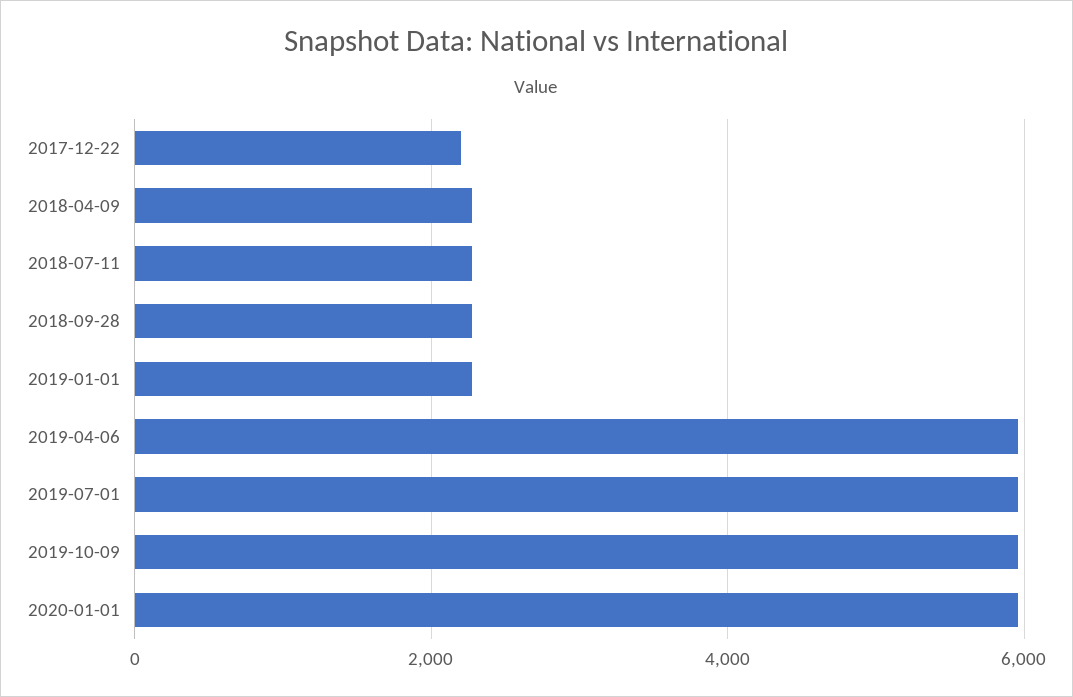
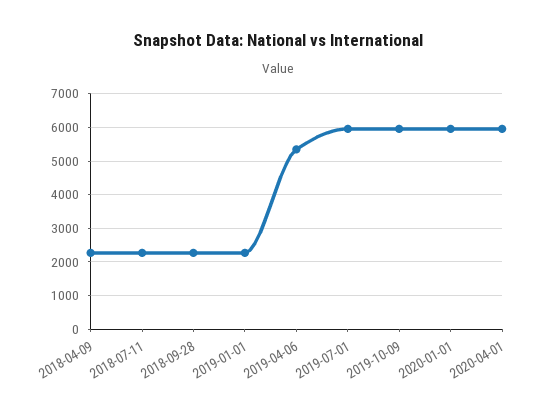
2017-12-22: 2200 -> none
2019-04-06: 6000 -> 5400
2020-04-01: none -> 6000

